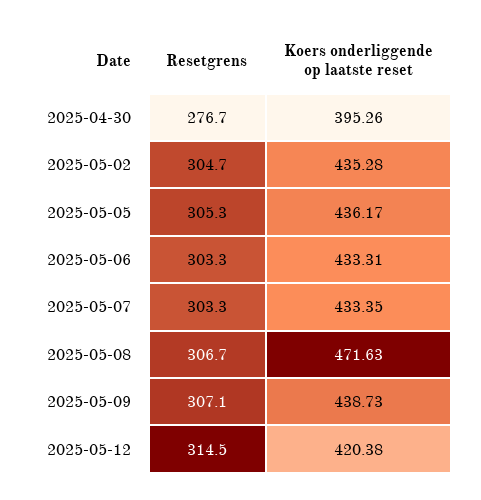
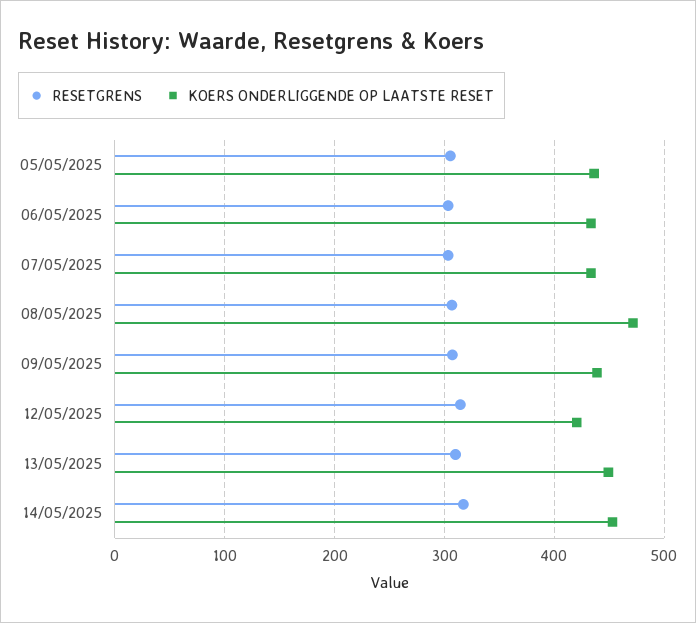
Resetgrens, 2025-04-30: 276.7 -> none
Koers onderliggende op laatste reset, 2025-04-30: 395.26 -> none
Resetgrens, 2025-05-02: 304.7 -> none
Koers onderliggende op laatste reset, 2025-05-02: 435.28 -> none
Resetgrens, 13/05/2025: none -> 310
Koers onderliggende op laatste reset, 13/05/2025: none -> 450
Resetgrens, 14/05/2025: none -> 320
Koers onderliggende op laatste reset, 14/05/2025: none -> 450

